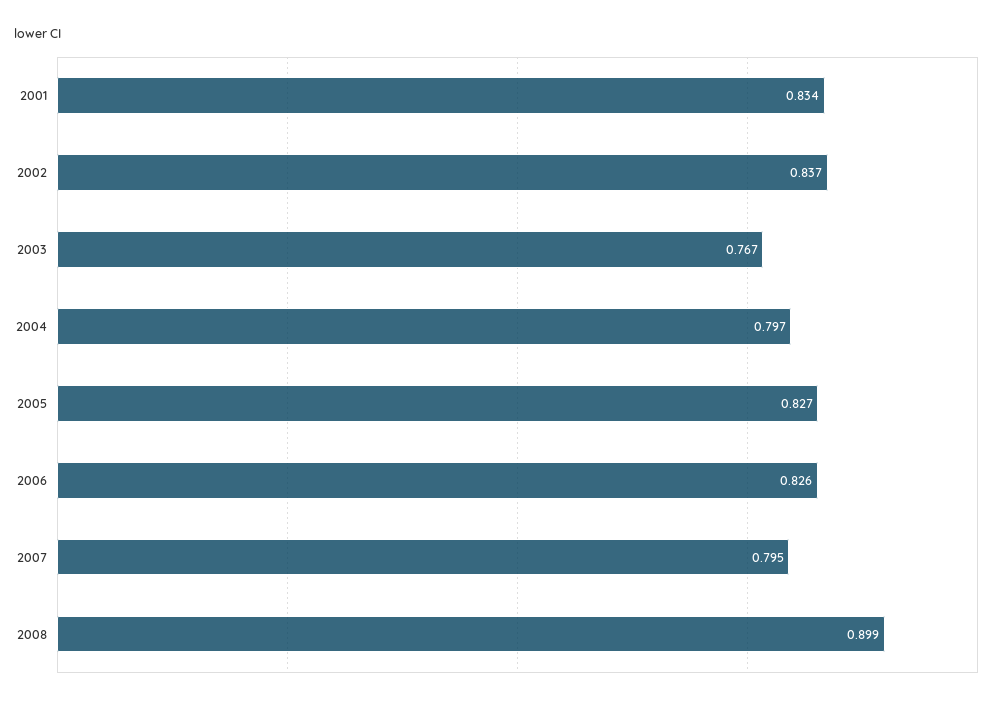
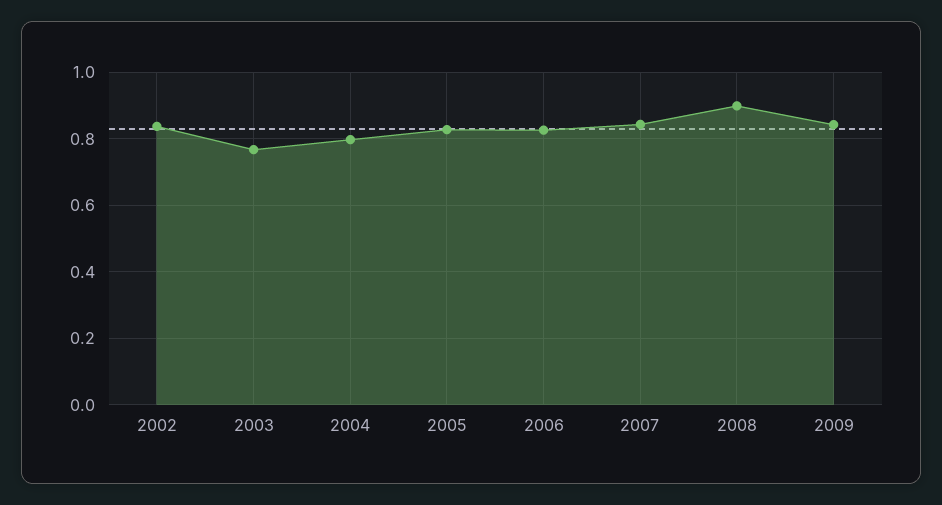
2001: 0.834 -> none
2007: 0.795 -> 0.84
2009: none -> 0.84

